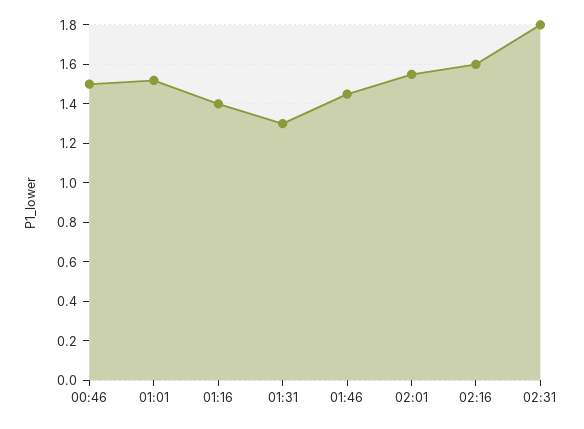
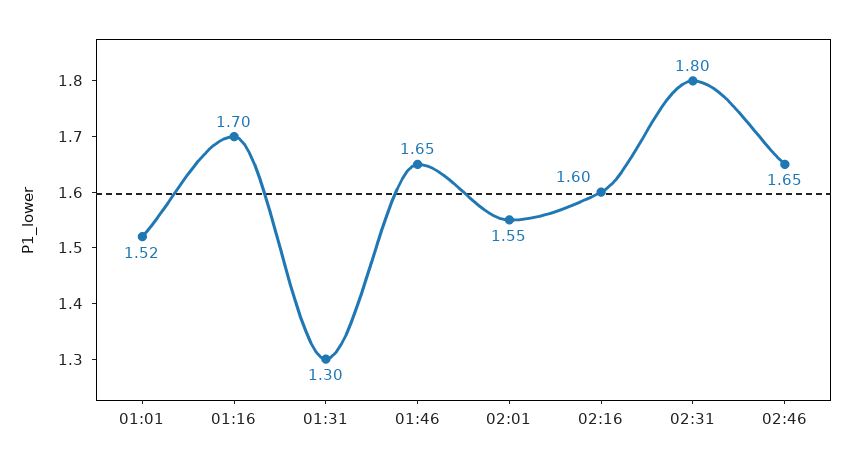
00:46: 1.5 -> none
01:16: 1.4 -> 1.7
01:46: 1.45 -> 1.65
02:46: none -> 1.65

